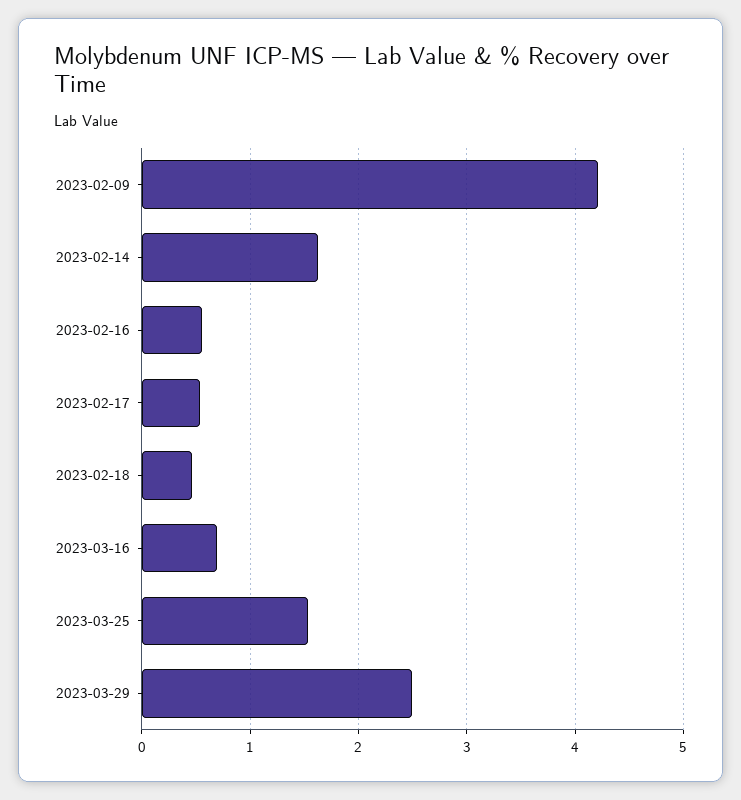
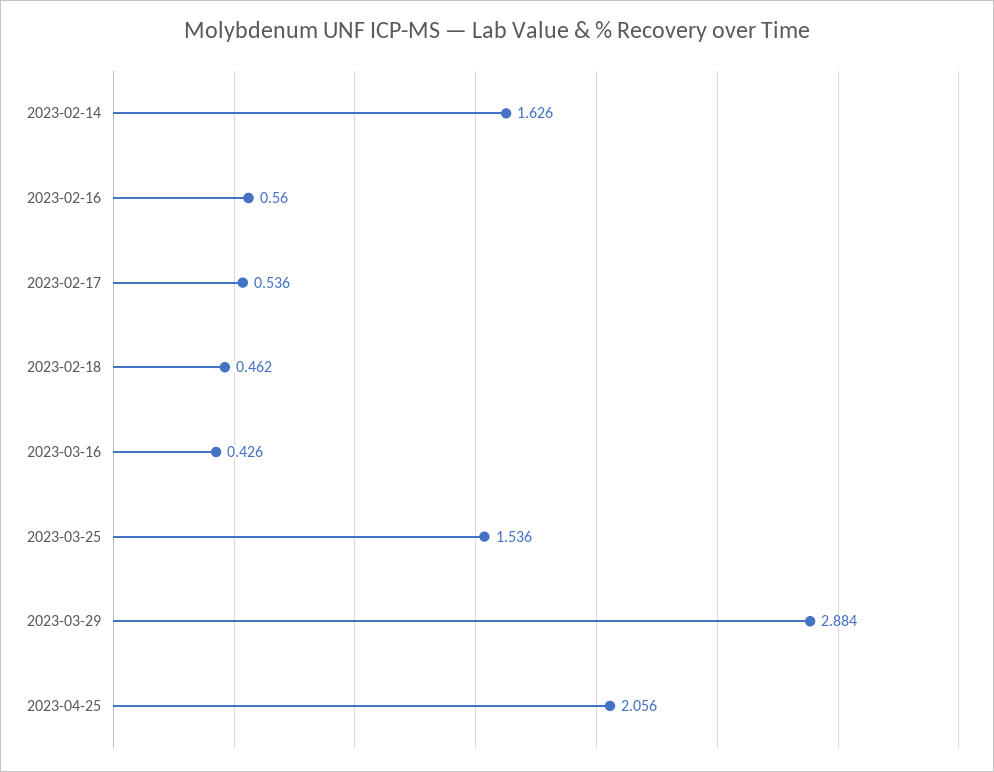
2023-02-09: 4.2 -> none
2023-03-16: 0.7 -> 0.426
2023-03-29: 2.5 -> 2.884
2023-04-25: none -> 2.056

